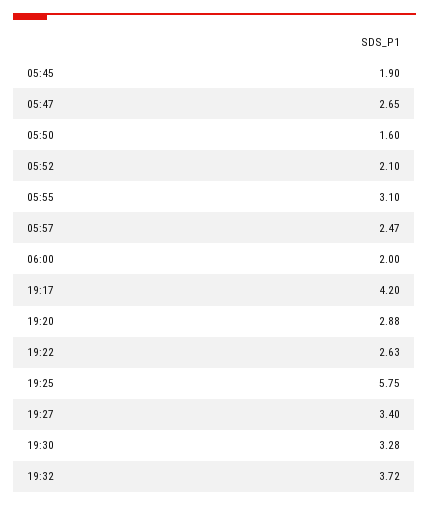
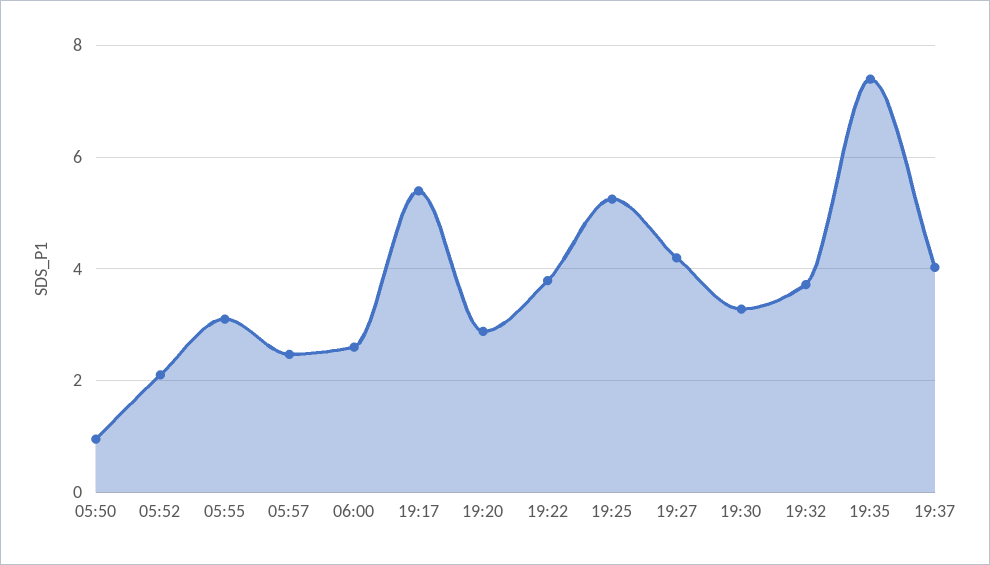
05:45: 1.9 -> none
05:47: 2.65 -> none
05:50: 1.6 -> 1
06:00: 2 -> 2.6
19:17: 4.2 -> 5.4
19:22: 2.63 -> 3.8
19:25: 5.75 -> 5.2
19:27: 3.4 -> 4.2
19:35: none -> 7.4
19:37: none -> 4

